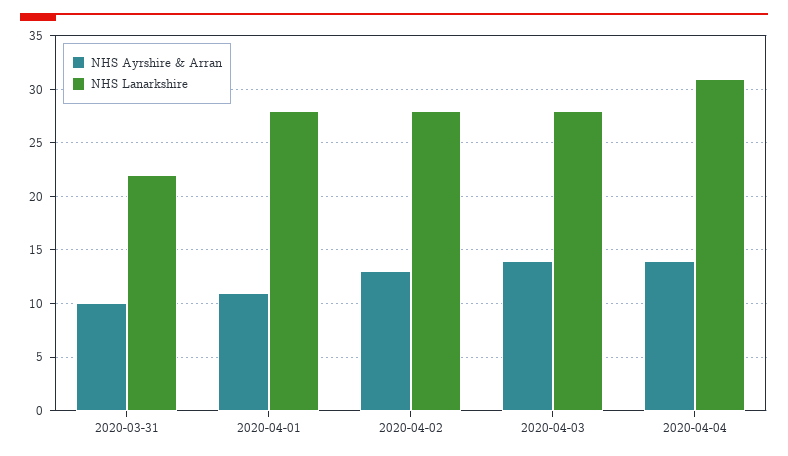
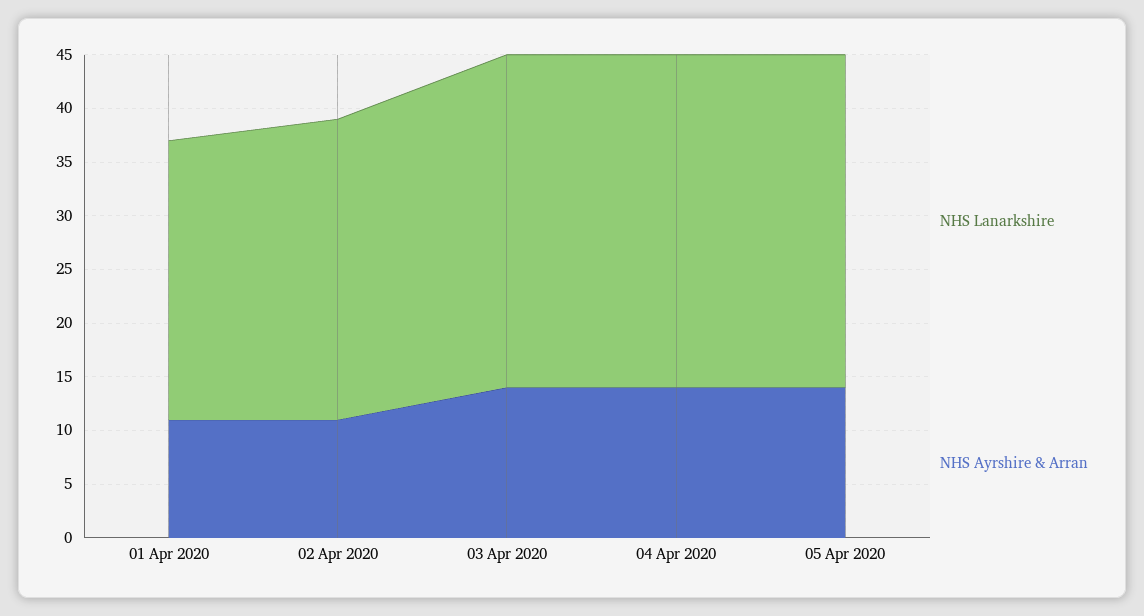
NHS Ayrshire & Arran, 2020-03-31: 10 -> none
NHS Lanarkshire, 2020-03-31: 22 -> none
NHS Lanarkshire, 2020-04-01: 28 -> 26
NHS Ayrshire & Arran, 2020-04-02: 13 -> 11
NHS Lanarkshire, 2020-04-03: 28 -> 31
NHS Lanarkshire, 05 Apr 2020: none -> 31
NHS Ayrshire & Arran, 05 Apr 2020: none -> 14

